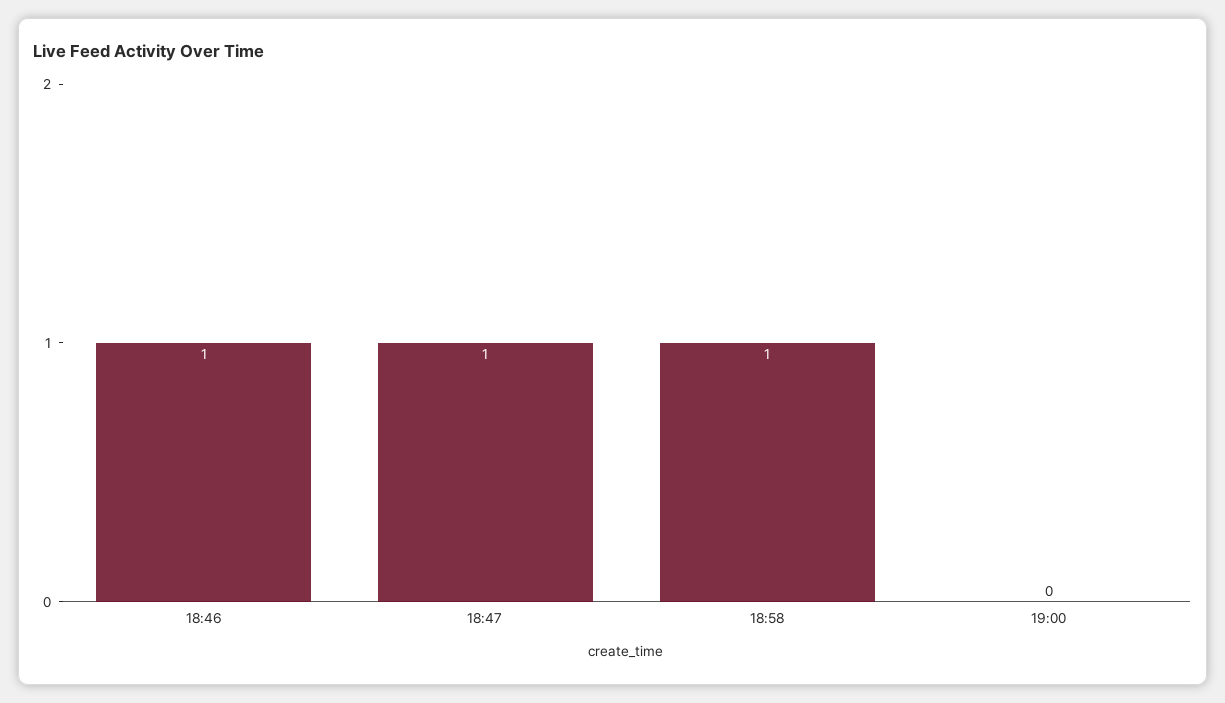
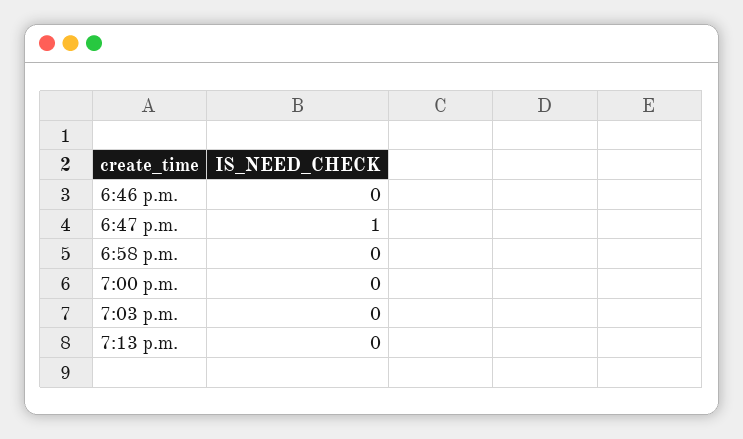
18:46: 1 -> 0
18:58: 1 -> 0
7:03 p.m.: none -> 0
7:13 p.m.: none -> 0

